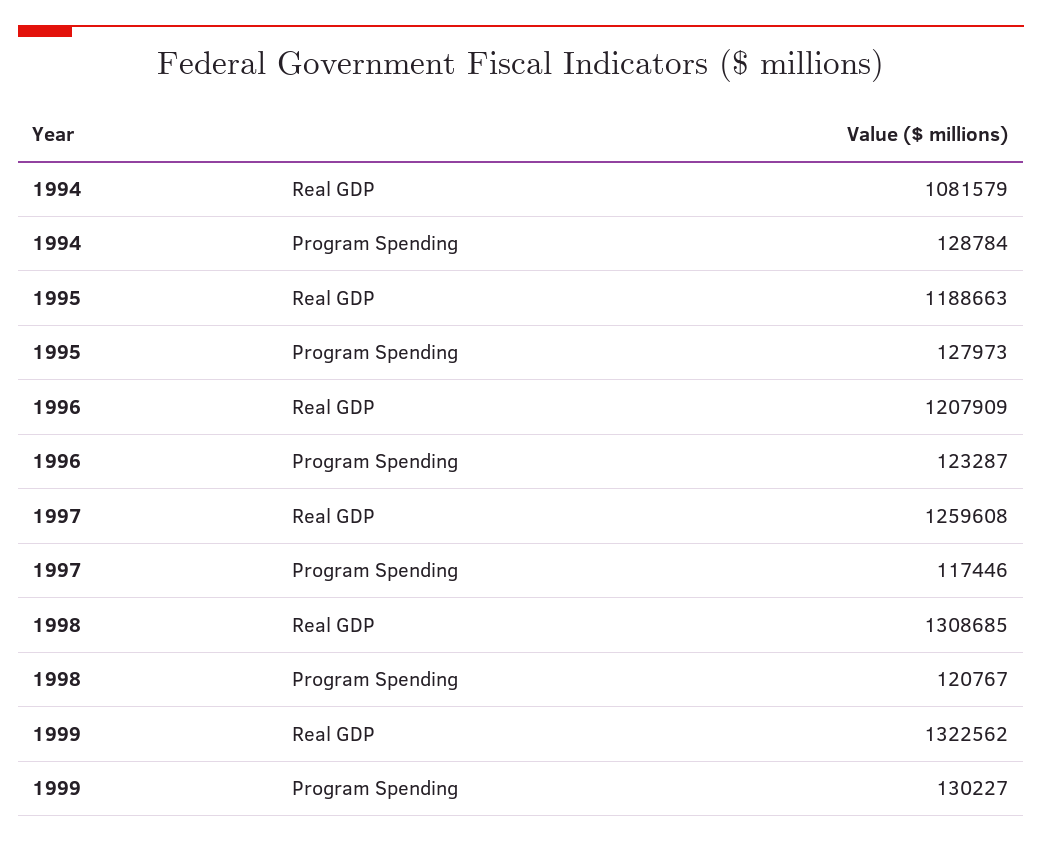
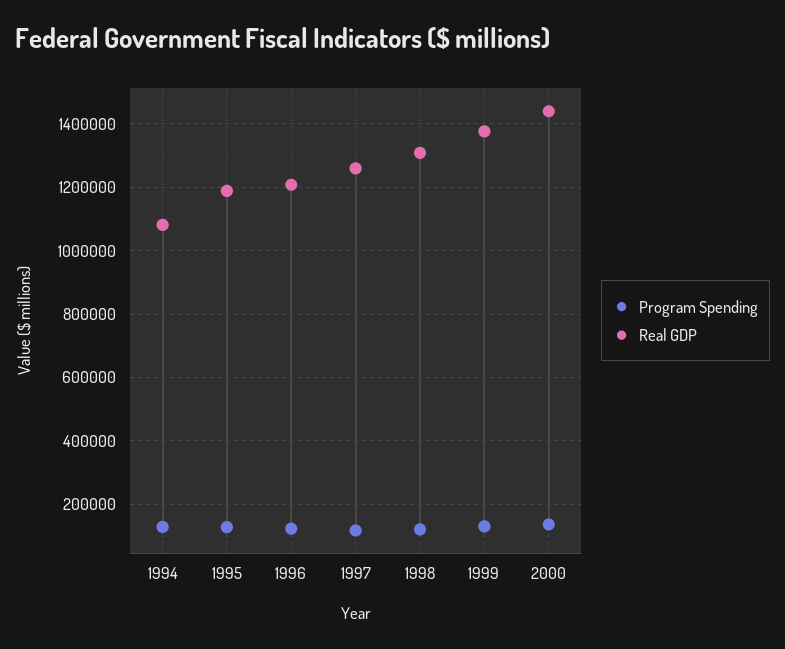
Real GDP, 1999: 1322562 -> 1380000
Program Spending, 2000: none -> 140000
Real GDP, 2000: none -> 1440000

